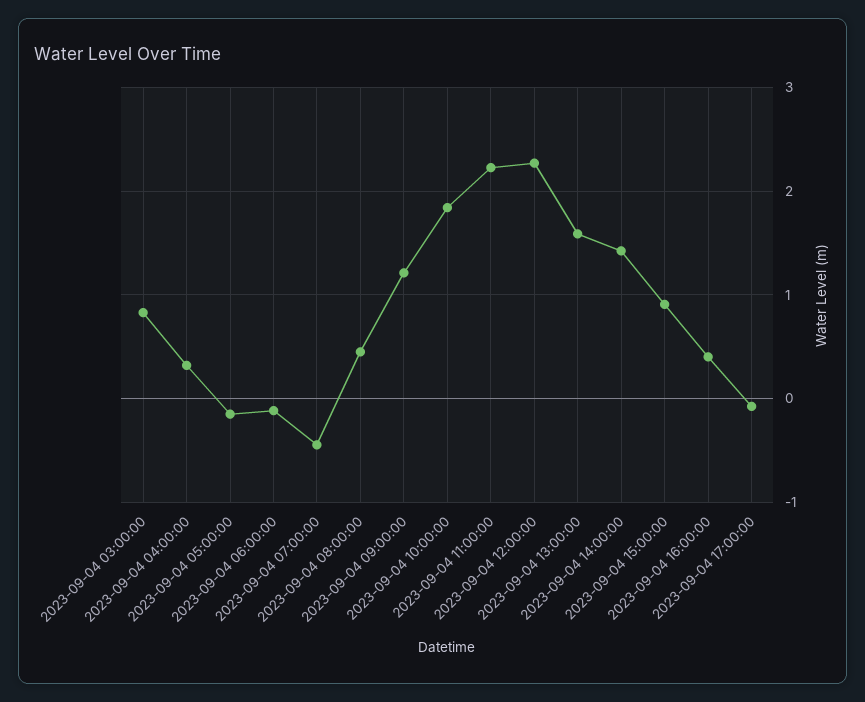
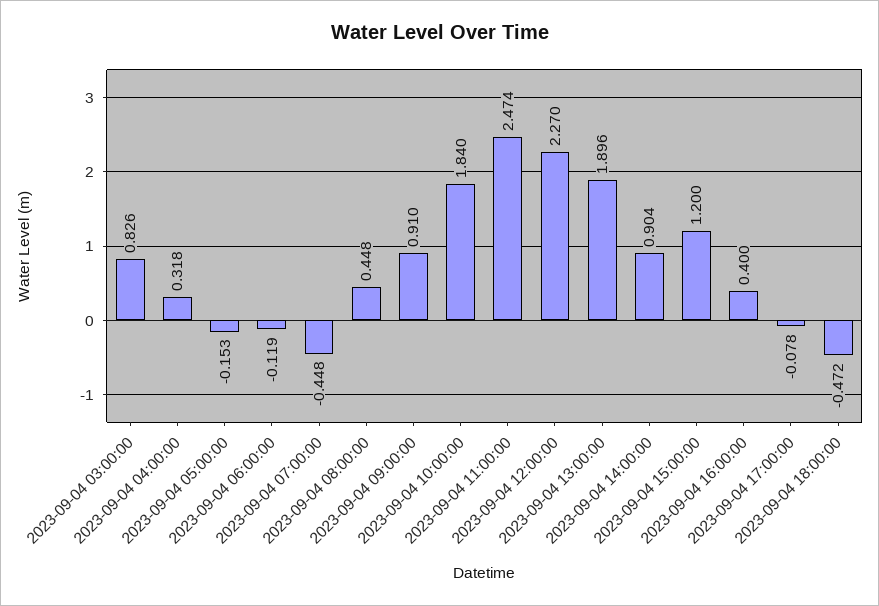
2023-09-04 09:00:00: 1.2 -> 0.91
2023-09-04 11:00:00: 2.2 -> 2.474
2023-09-04 13:00:00: 1.6 -> 1.896
2023-09-04 14:00:00: 1.4 -> 0.904
2023-09-04 15:00:00: 0.9 -> 1.2
2023-09-04 18:00:00: none -> -0.472

